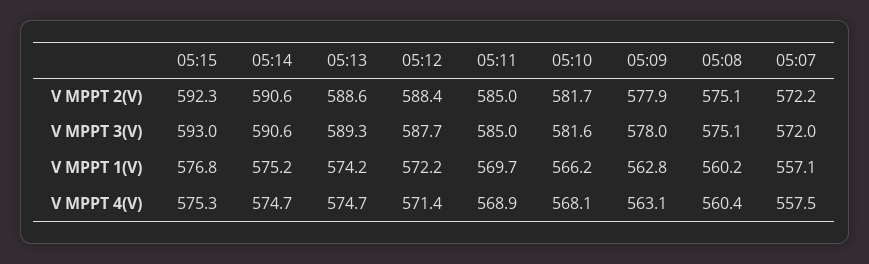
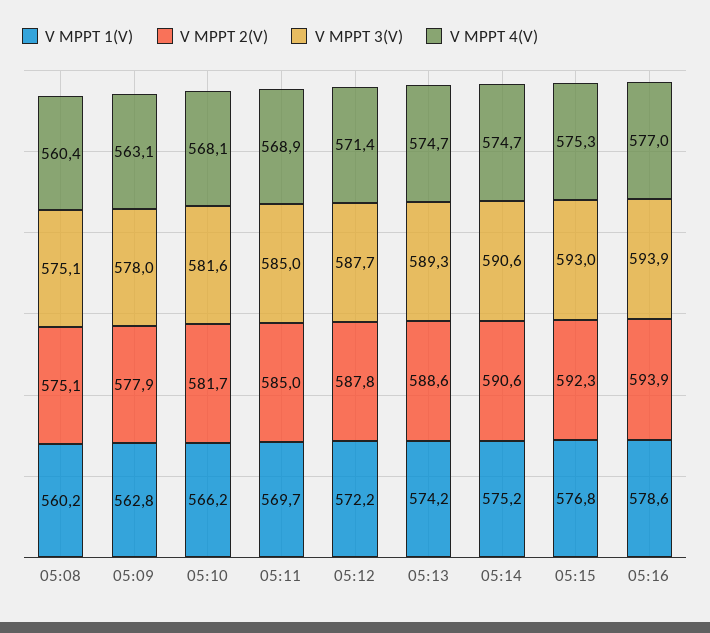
V MPPT 2(V), 05:12: 588.4 -> 587.8
V MPPT 2(V), 05:07: 572.2 -> none
V MPPT 3(V), 05:07: 572 -> none
V MPPT 1(V), 05:07: 557.1 -> none
V MPPT 4(V), 05:07: 557.5 -> none
V MPPT 1(V), 05:16: none -> 578.6
V MPPT 2(V), 05:16: none -> 593.9
V MPPT 3(V), 05:16: none -> 593.9
V MPPT 4(V), 05:16: none -> 577

